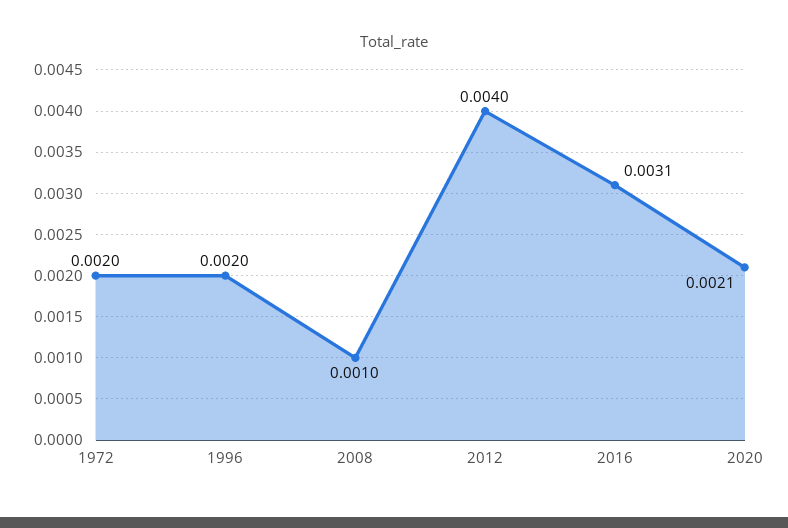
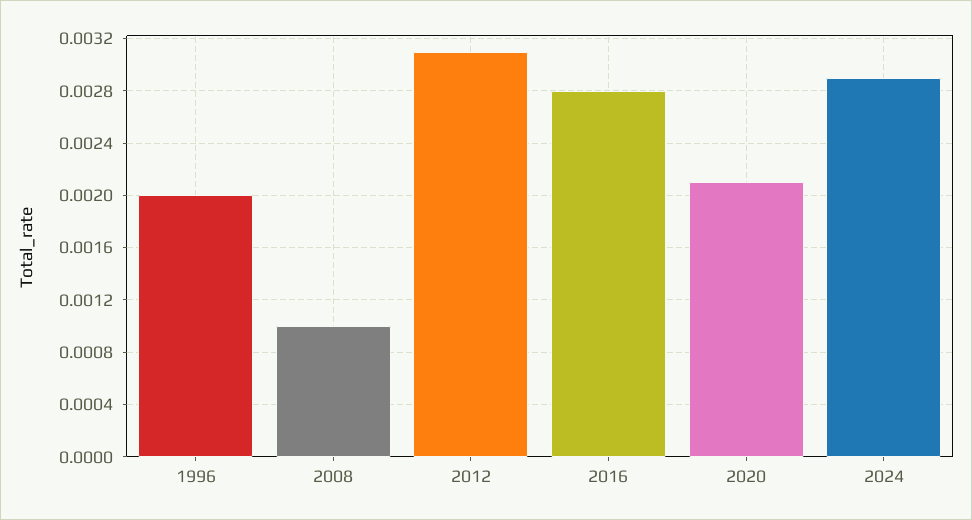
1972: 0.002 -> none
2012: 0.004 -> 0.0031
2016: 0.0031 -> 0.0028
2024: none -> 0.0029

